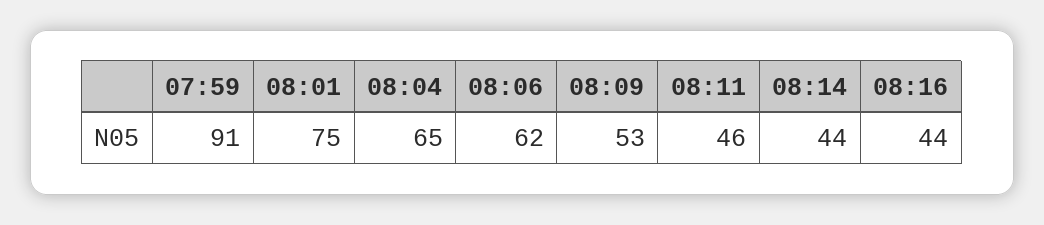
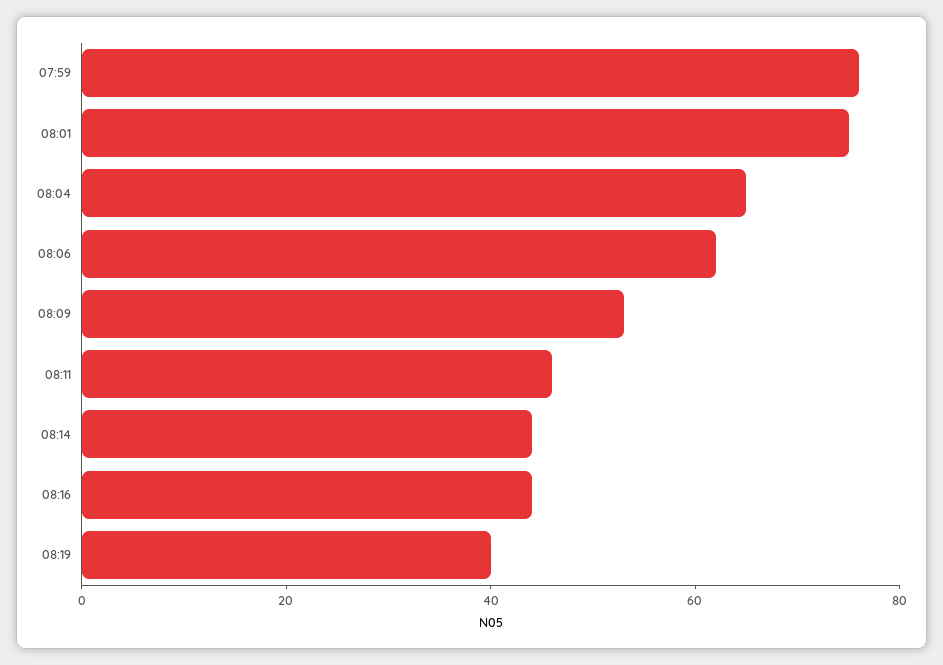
07:59: 91 -> 75
08:19: none -> 40

